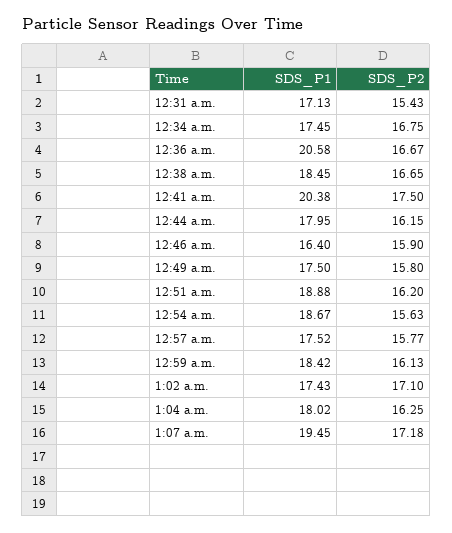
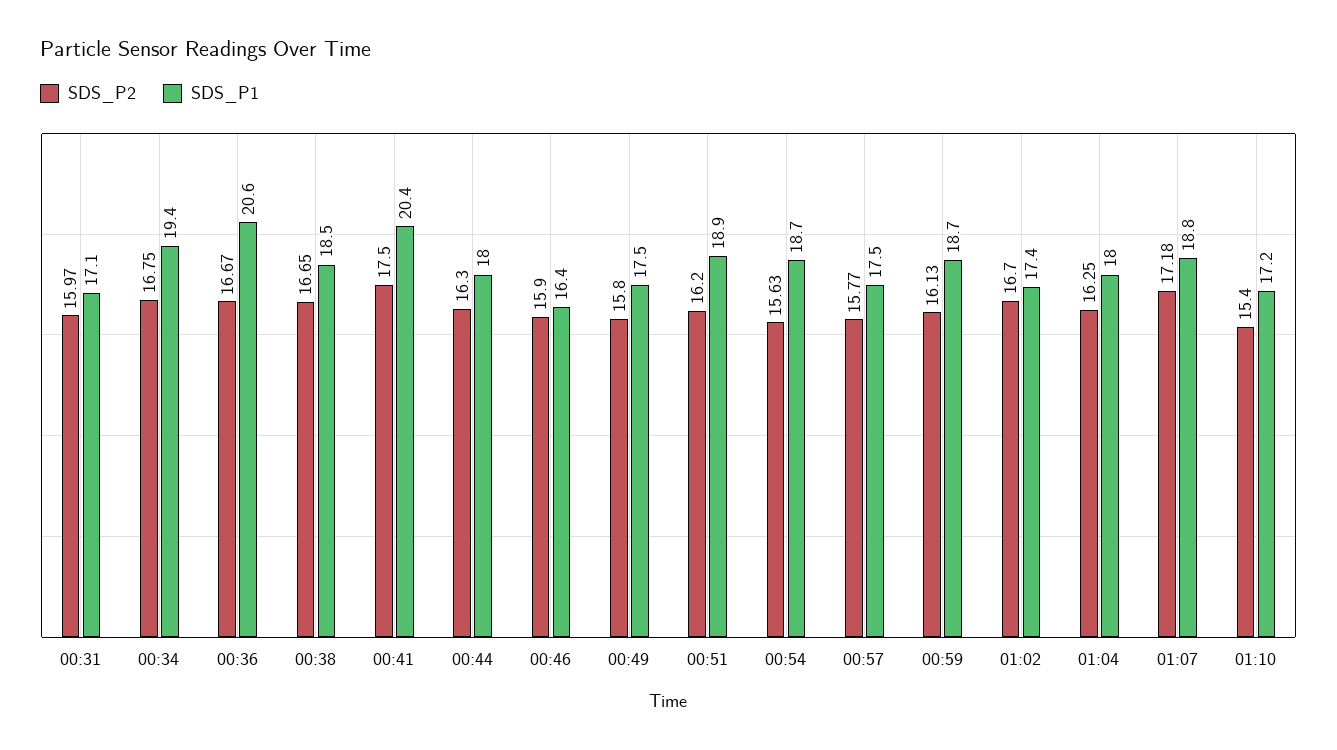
SDS_P2, 12:31 a.m.: 15.43 -> 15.97
SDS_P1, 12:34 a.m.: 17.45 -> 19.4
SDS_P2, 12:44 a.m.: 16.15 -> 16.3
SDS_P1, 12:59 a.m.: 18.42 -> 18.7
SDS_P2, 1:02 a.m.: 17.1 -> 16.7
SDS_P1, 1:07 a.m.: 19.45 -> 18.8
SDS_P2, 01:10: none -> 15.4
SDS_P1, 01:10: none -> 17.2

